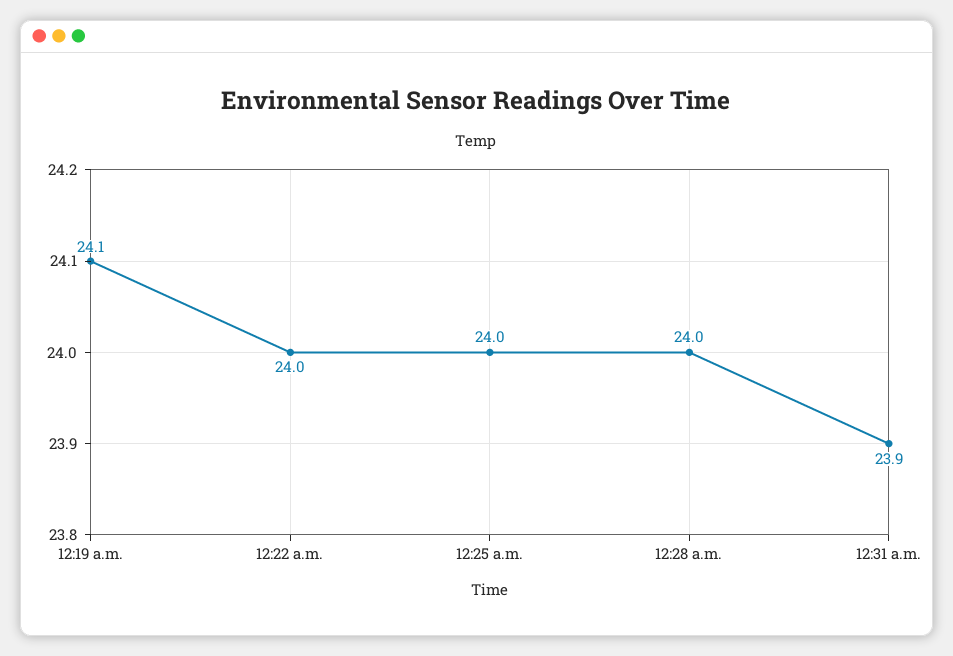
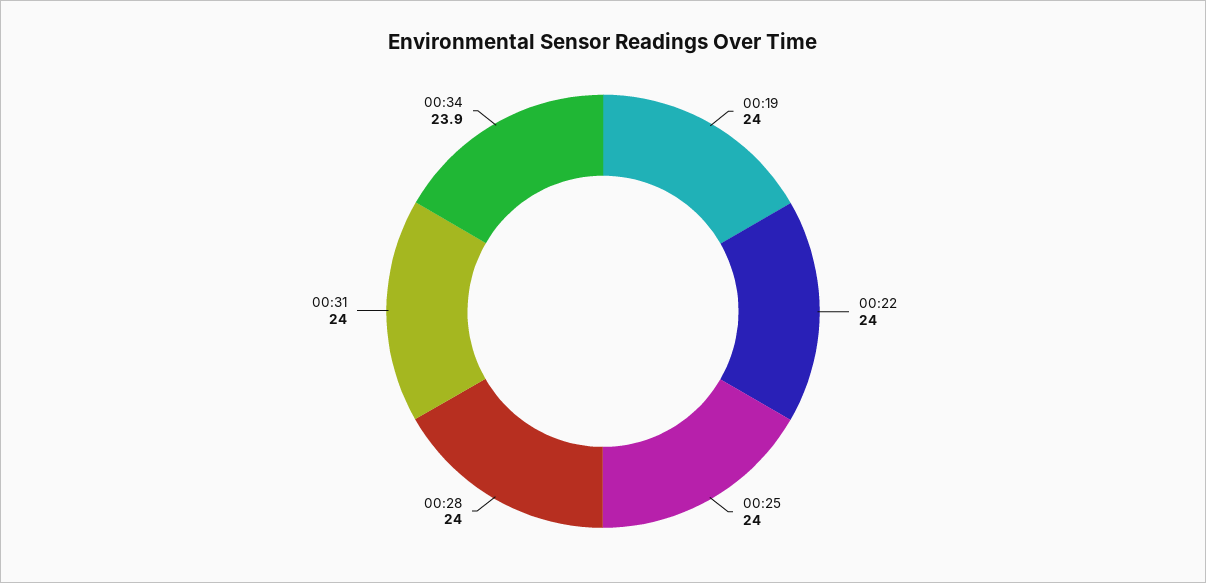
12:19 a.m.: 24.1 -> 24
12:31 a.m.: 23.9 -> 24
00:34: none -> 23.9

